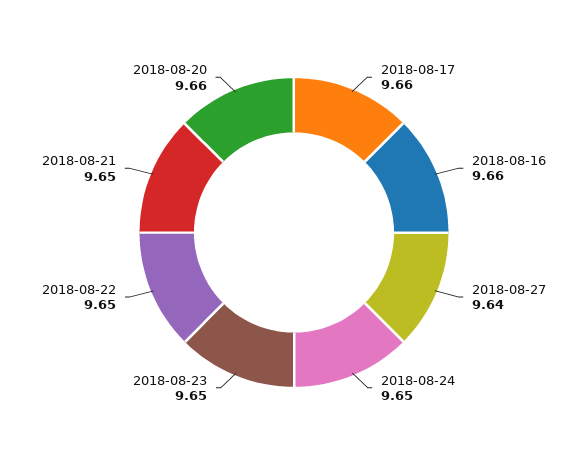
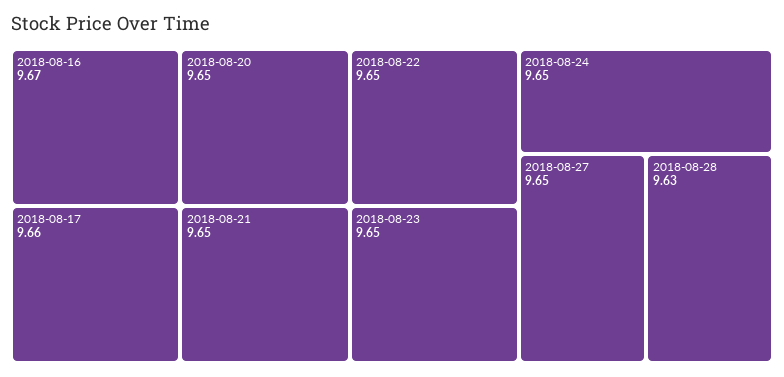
2018-08-16: 9.66 -> 9.67
2018-08-27: 9.64 -> 9.65
2018-08-20: 9.66 -> 9.65
2018-08-28: none -> 9.63

